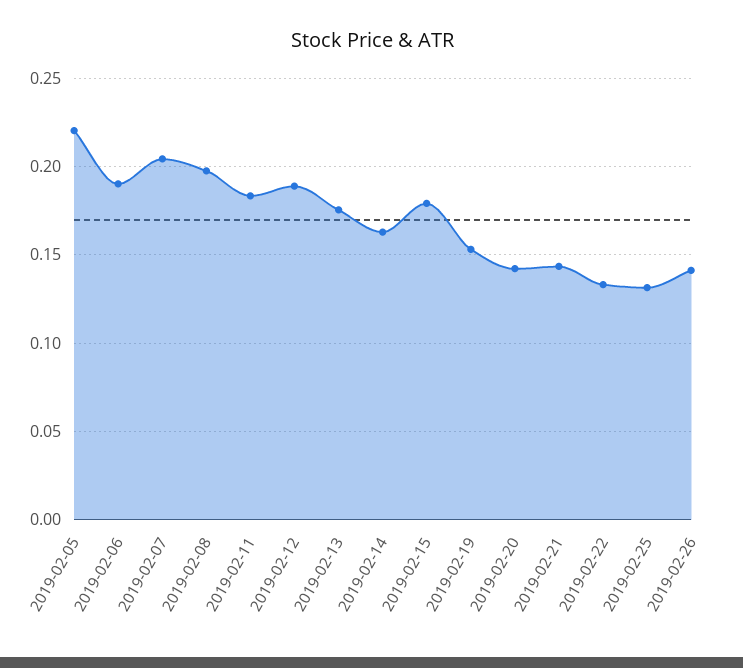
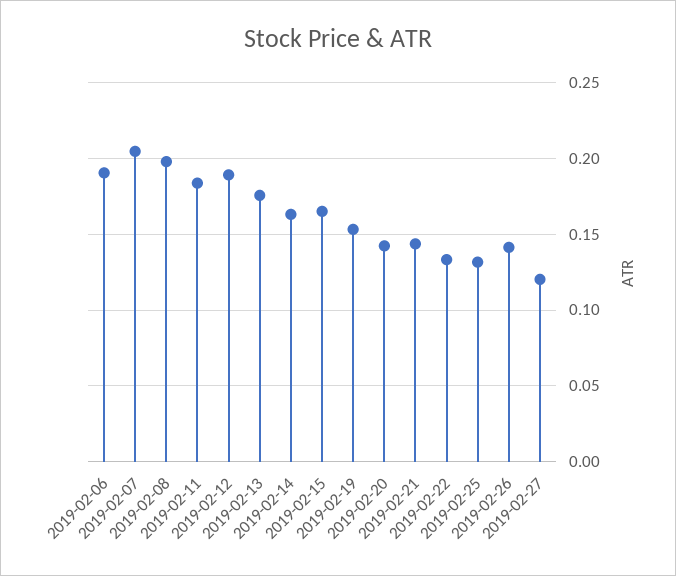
2019-02-05: 0.22 -> none
2019-02-15: 0.18 -> 0.165
2019-02-27: none -> 0.12

